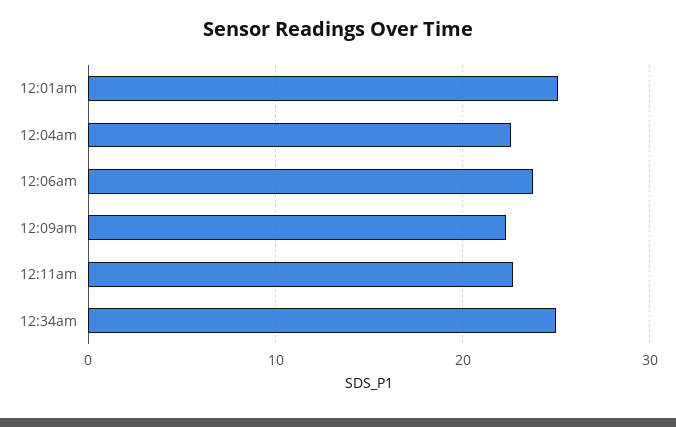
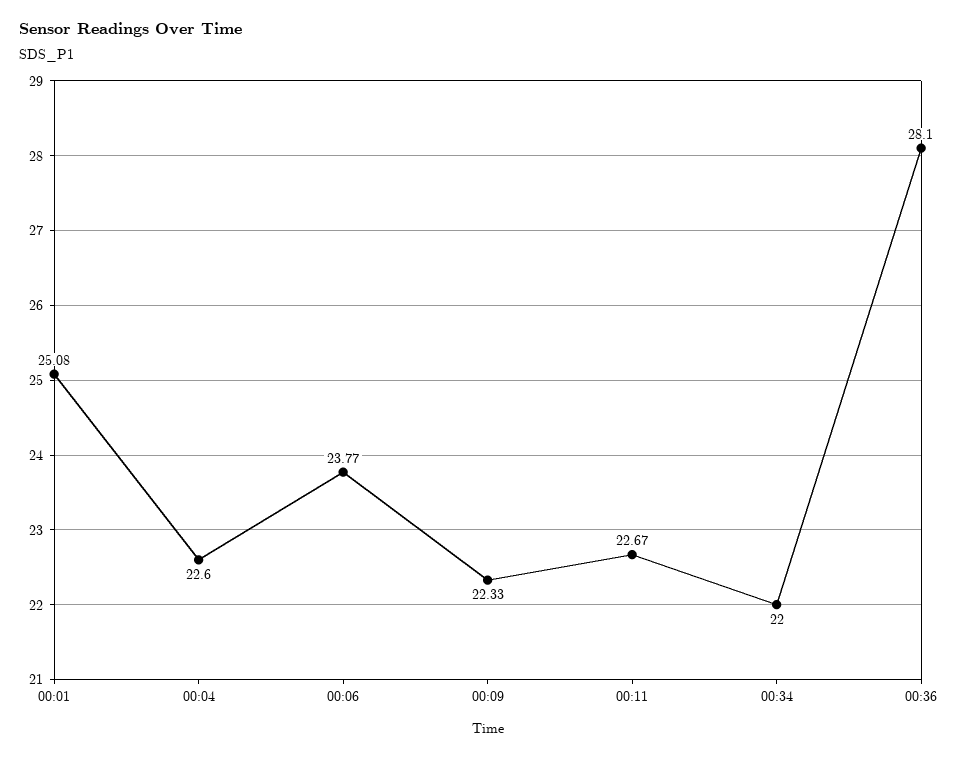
12:34am: 25 -> 22
00:36: none -> 28.1

